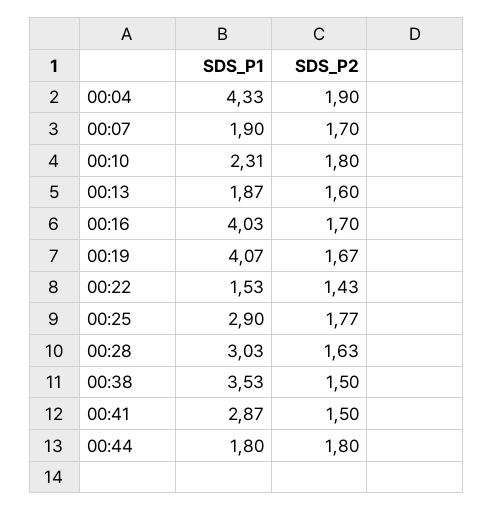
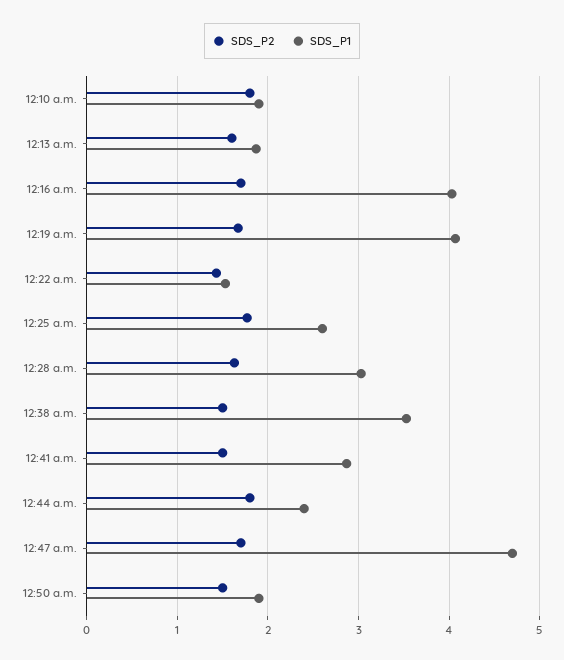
SDS_P1, 00:04: 4.33 -> none
SDS_P2, 00:04: 1.9 -> none
SDS_P1, 00:07: 1.9 -> none
SDS_P2, 00:07: 1.7 -> none
SDS_P1, 00:10: 2.31 -> 1.9
SDS_P1, 00:25: 2.9 -> 2.6
SDS_P1, 00:44: 1.8 -> 2.4
SDS_P2, 12:47 a.m.: none -> 1.7
SDS_P1, 12:47 a.m.: none -> 4.7
SDS_P2, 12:50 a.m.: none -> 1.5
SDS_P1, 12:50 a.m.: none -> 1.9

